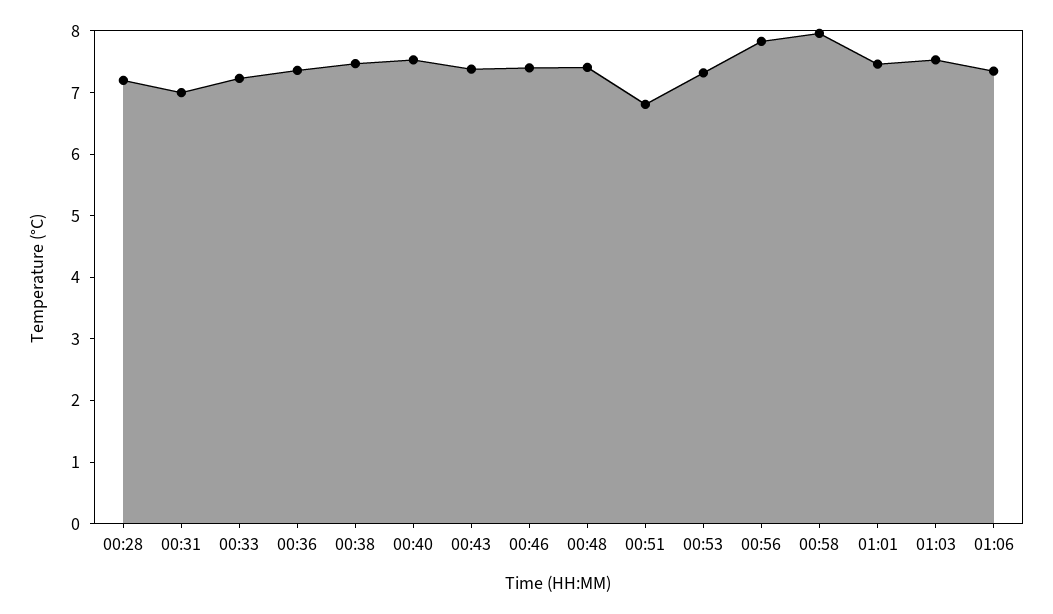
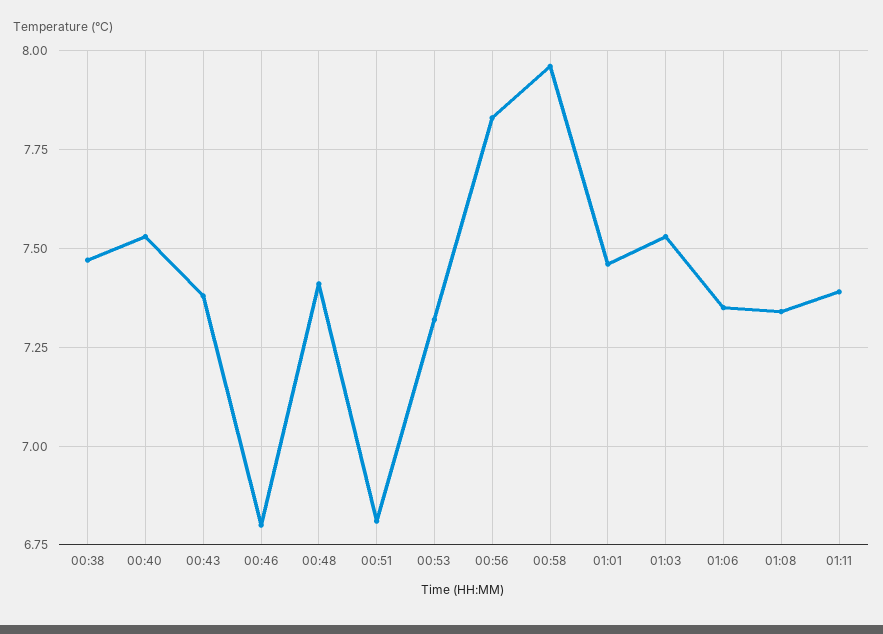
00:28: 7.2 -> none
00:31: 7 -> none
00:33: 7.2 -> none
00:36: 7.4 -> none
00:46: 7.4 -> 6.8
01:08: none -> 7.35
01:11: none -> 7.4

